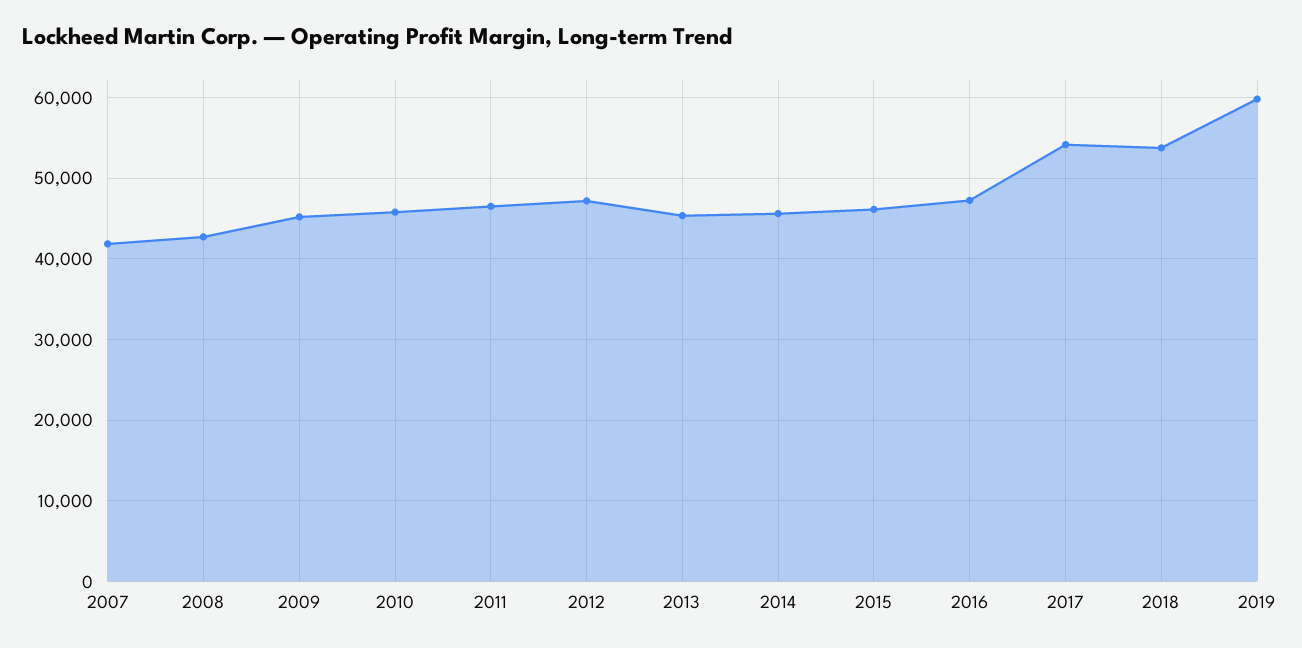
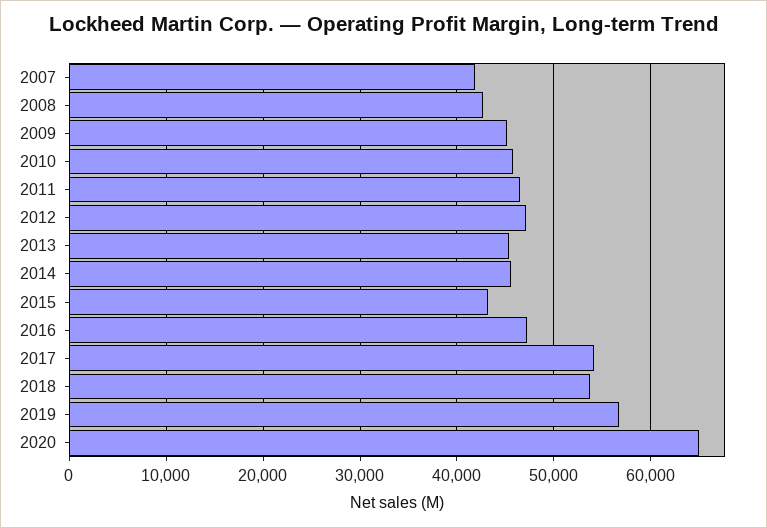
2015: 46000 -> 43000
2019: 60000 -> 57000
2020: none -> 65000

